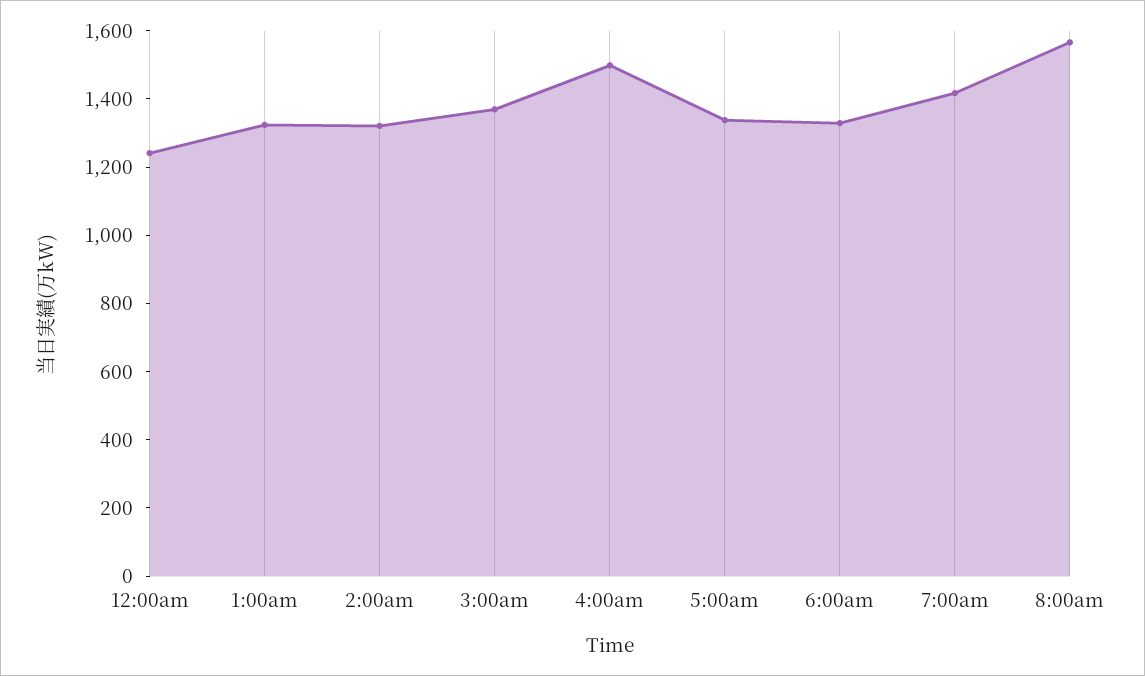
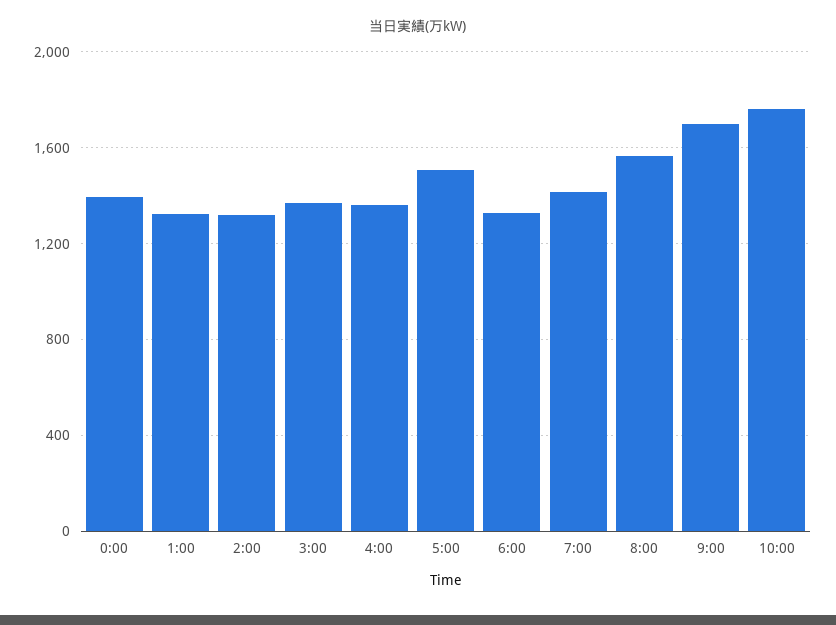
12:00am: 1250 -> 1400
4:00am: 1500 -> 1350
5:00am: 1350 -> 1500
9:00: none -> 1700
10:00: none -> 1750

